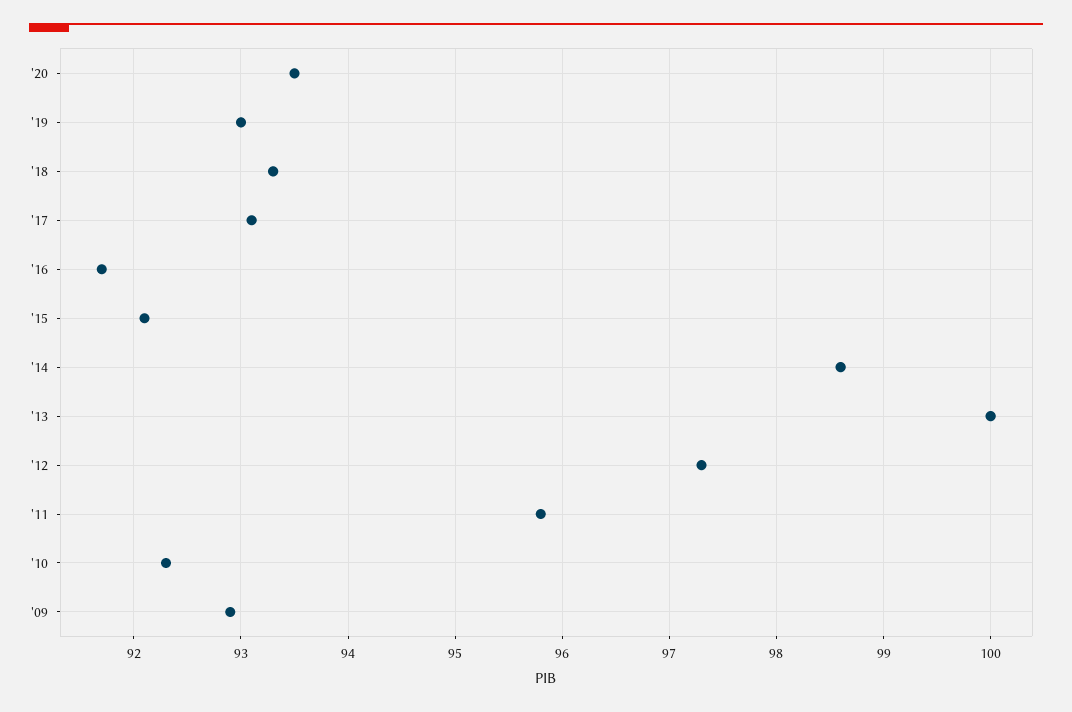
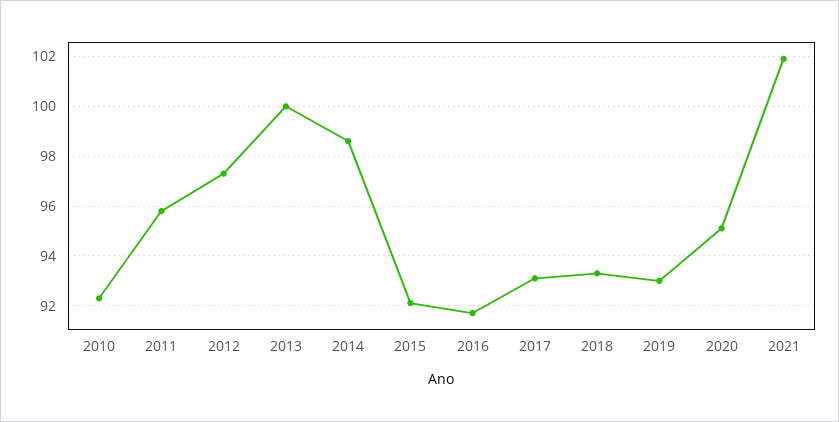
'20: 93.5 -> 95
'09: 92.9 -> none
2021: none -> 102

